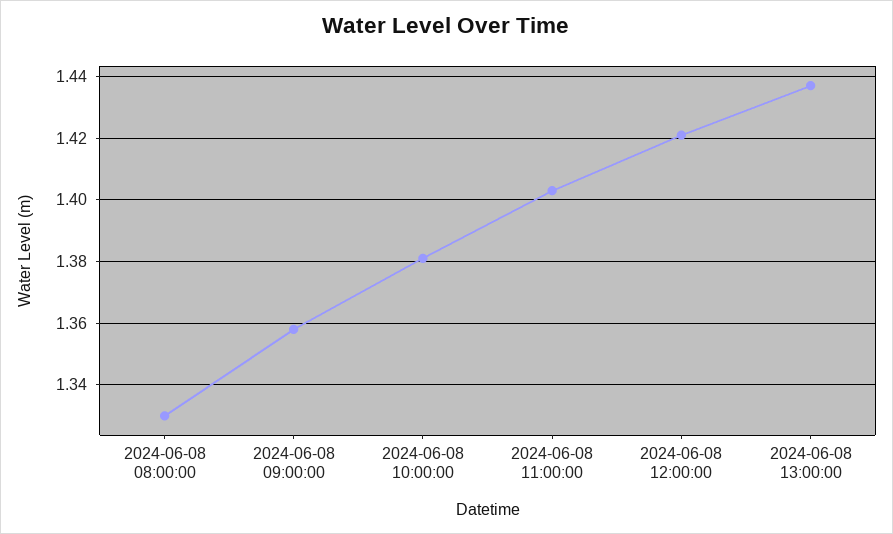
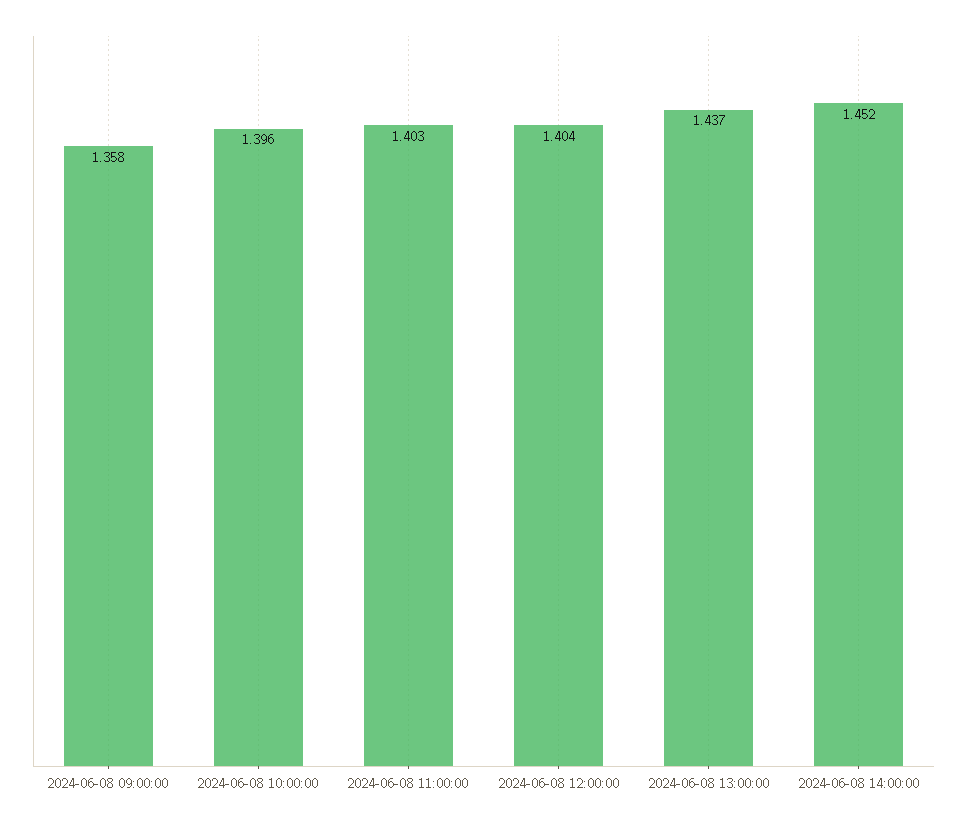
2024-06-08 08:00:00: 1.33 -> none
2024-06-08 10:00:00: 1.38 -> 1.396
2024-06-08 12:00:00: 1.42 -> 1.404
2024-06-08 14:00:00: none -> 1.452

